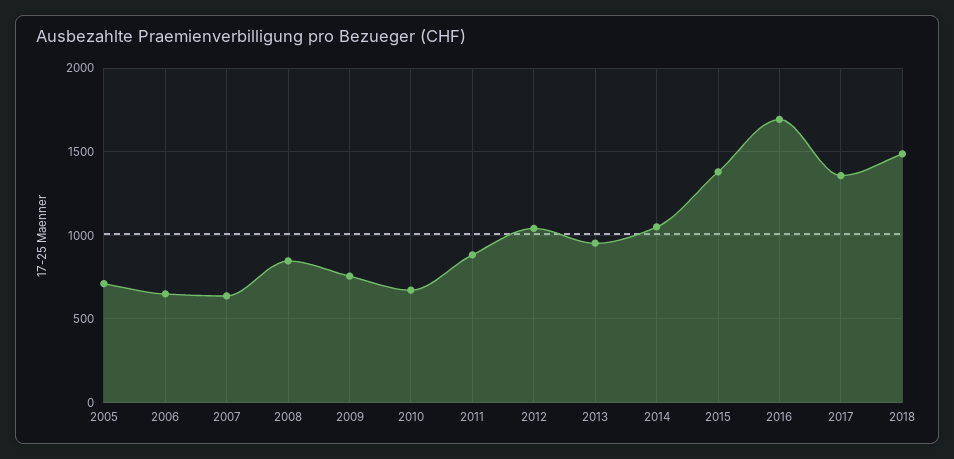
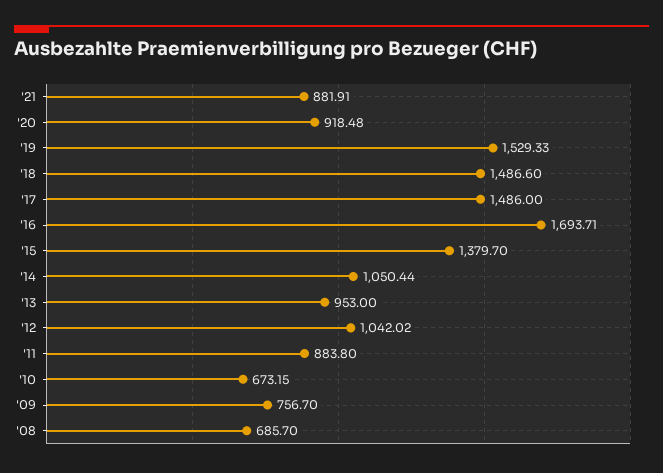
2005: 700 -> none
2006: 650 -> none
2007: 650 -> none
2008: 850 -> 685.7
2017: 1350 -> 1486
'21: none -> 881.91
'20: none -> 918.48
'19: none -> 1529.33

